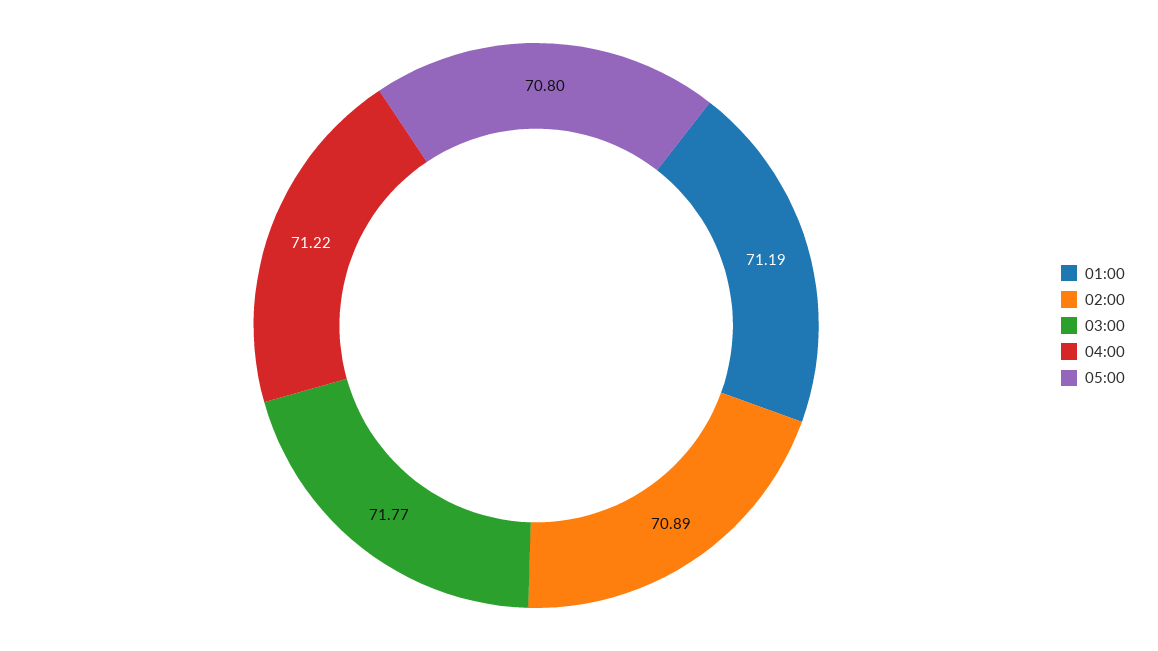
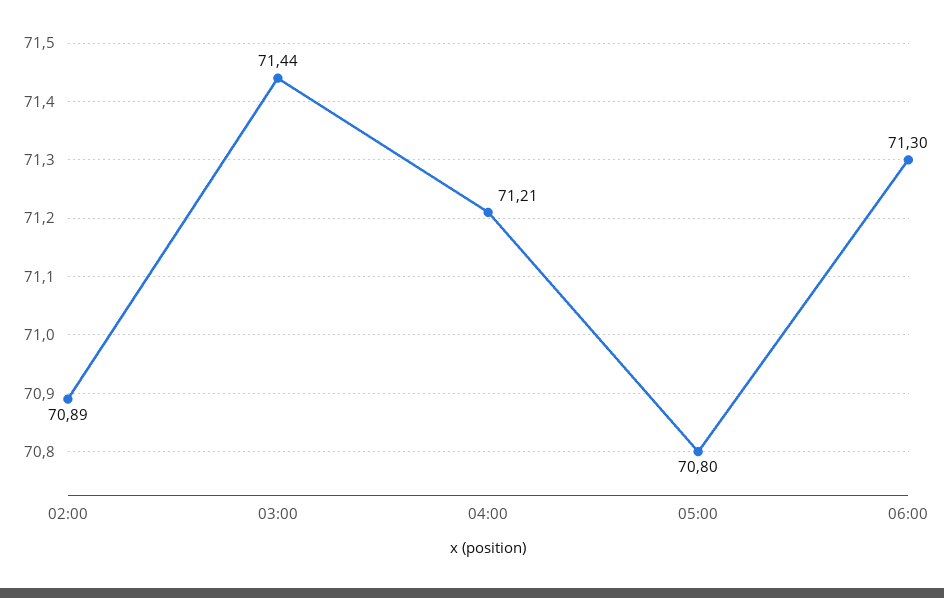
01:00: 71.19 -> none
03:00: 71.77 -> 71.44
04:00: 71.22 -> 71.21
06:00: none -> 71.3

